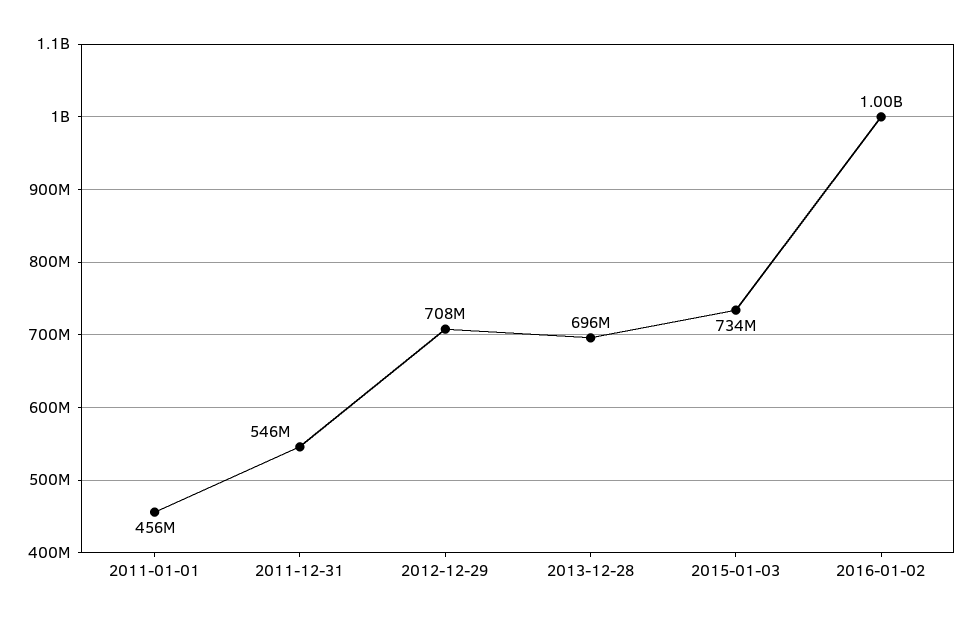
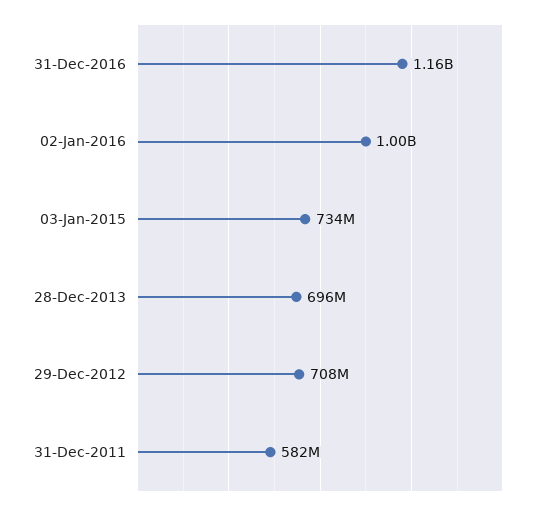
2011-01-01: 456000000 -> none
2011-12-31: 546000000 -> 582000000
31-Dec-2016: none -> 1160000000

